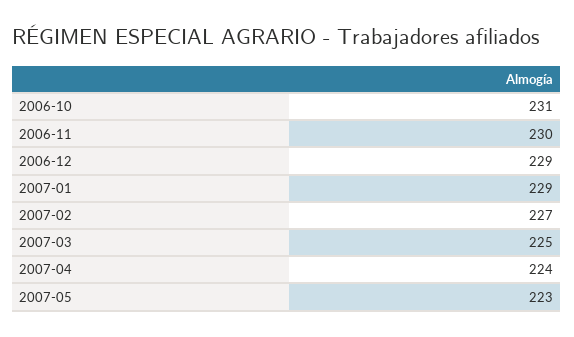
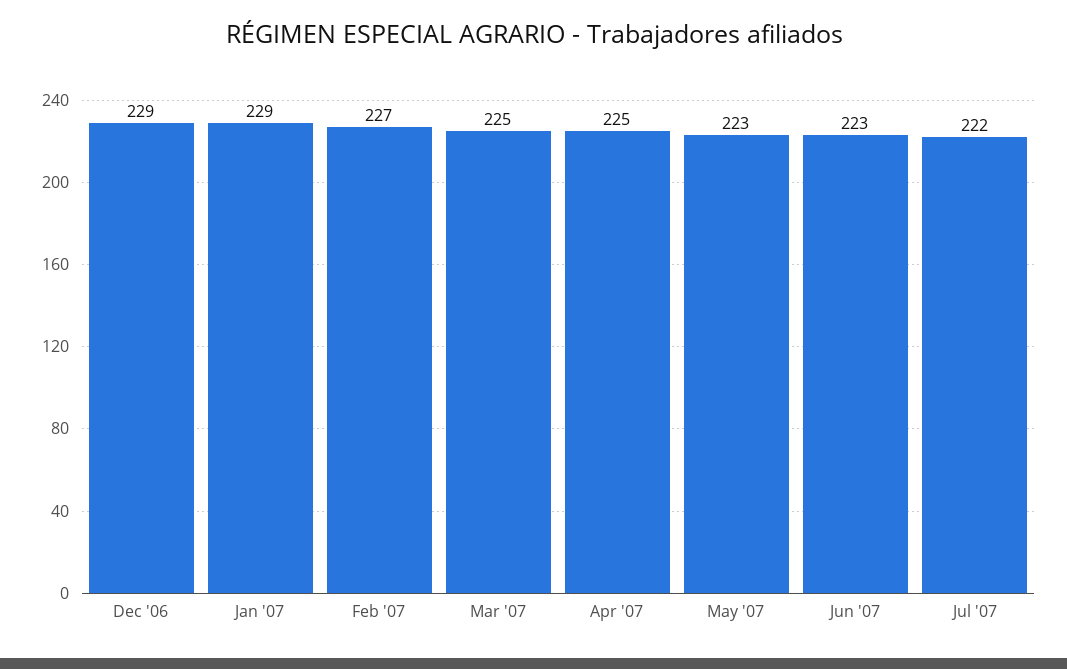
2006-10: 231 -> none
2006-11: 230 -> none
2007-04: 224 -> 225
Jun '07: none -> 223
Jul '07: none -> 222

